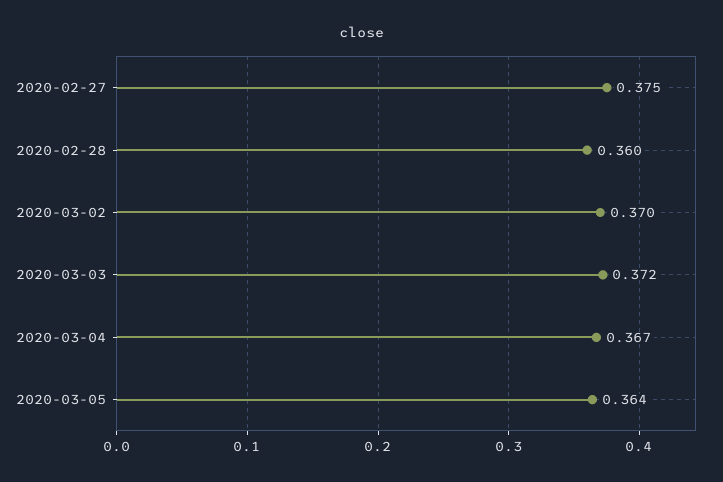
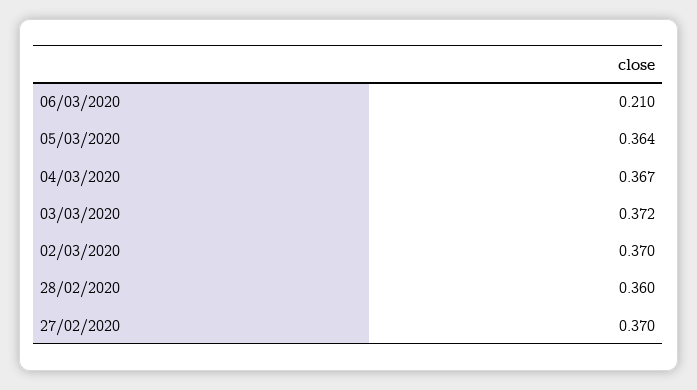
2020-02-27: 0.375 -> 0.37
06/03/2020: none -> 0.21

